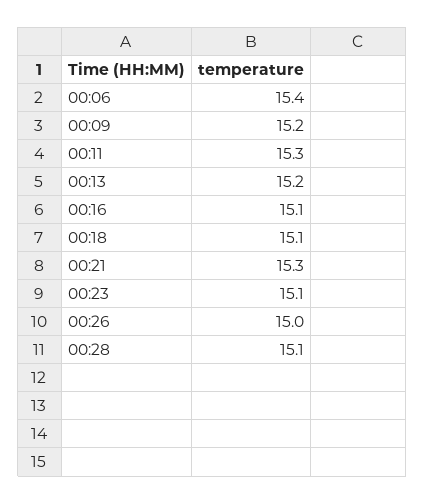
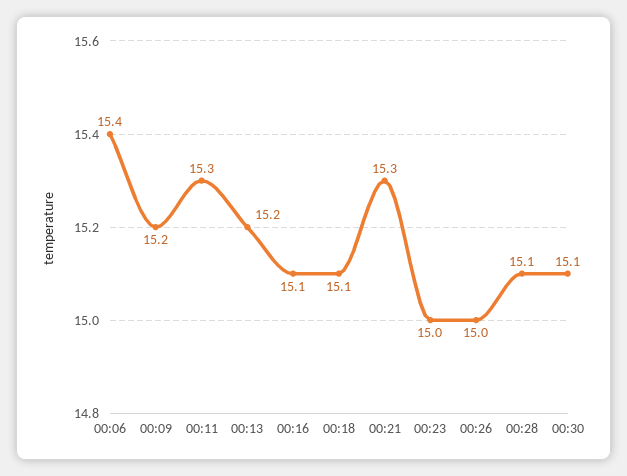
00:23: 15.1 -> 15
00:30: none -> 15.1

